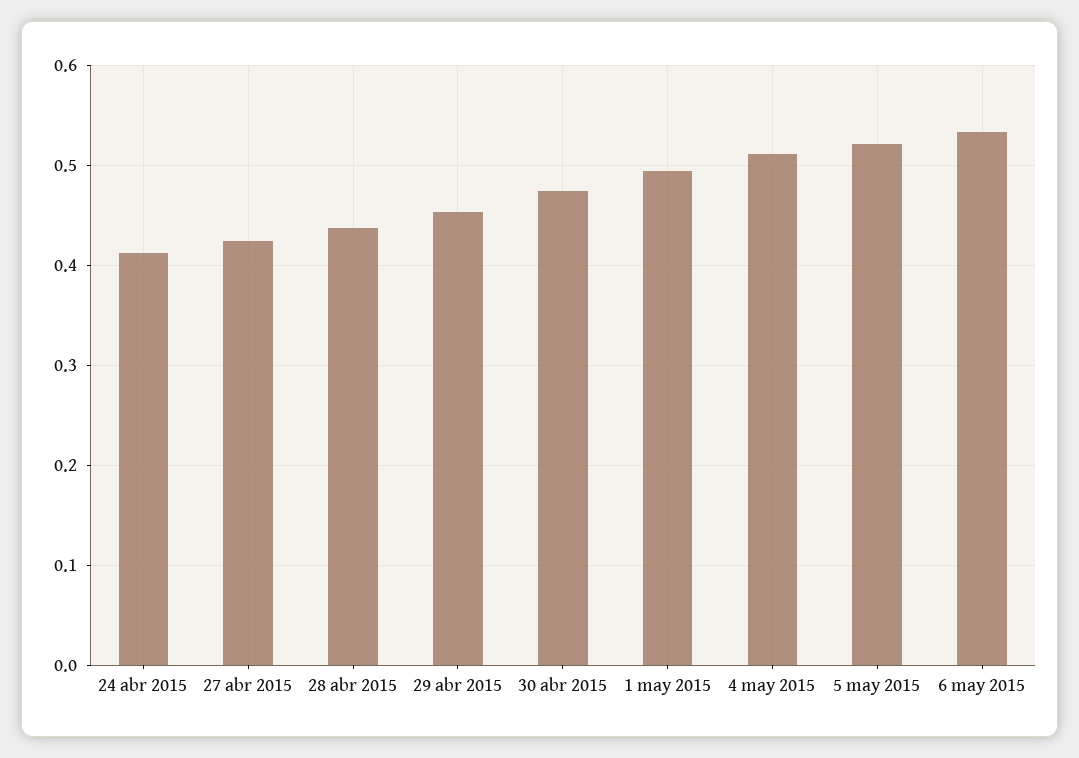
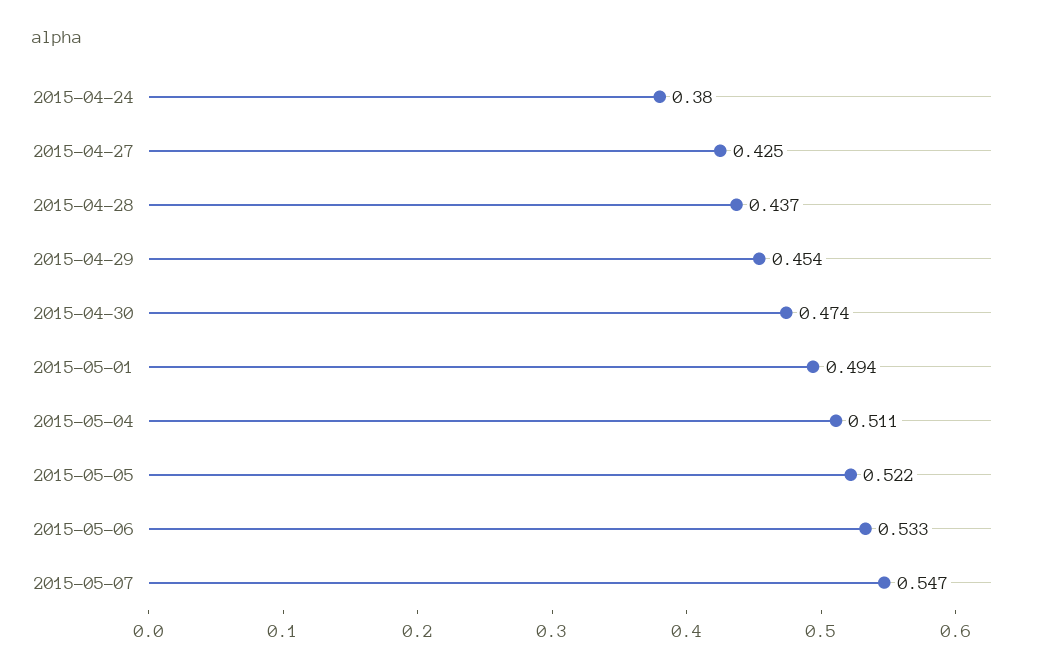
24 abr 2015: 0.41 -> 0.38
2015-05-07: none -> 0.547

